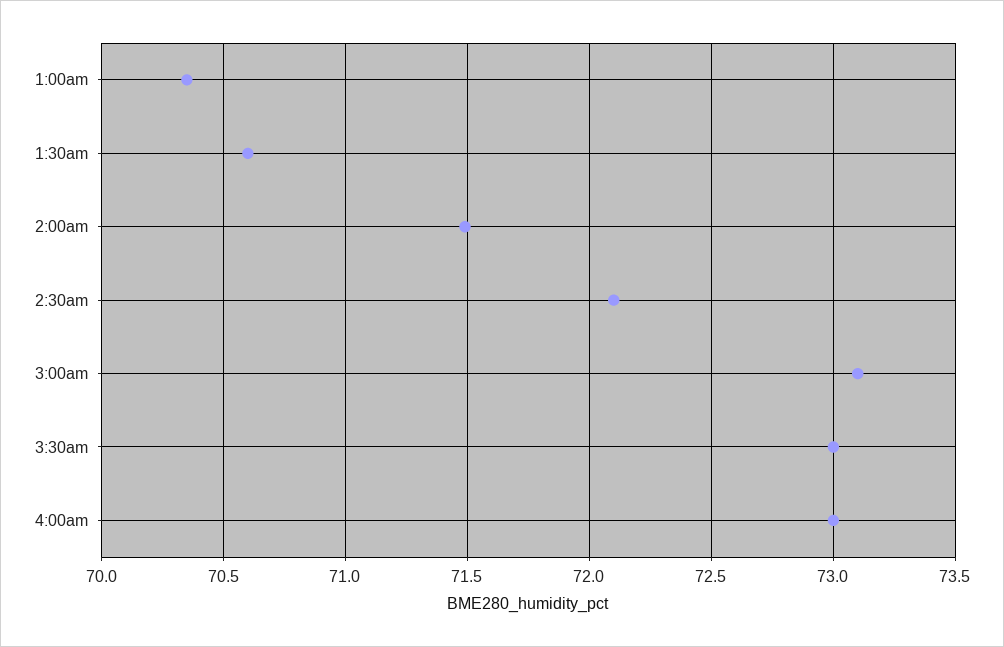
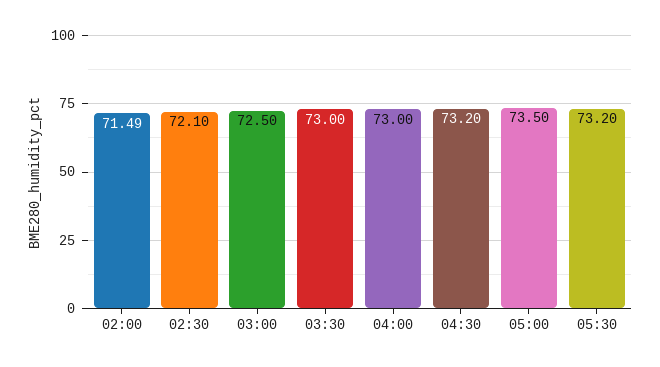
1:00am: 70.35 -> none
1:30am: 70.6 -> none
3:00am: 73.1 -> 72.5
04:30: none -> 73.2
05:00: none -> 73.5
05:30: none -> 73.2

